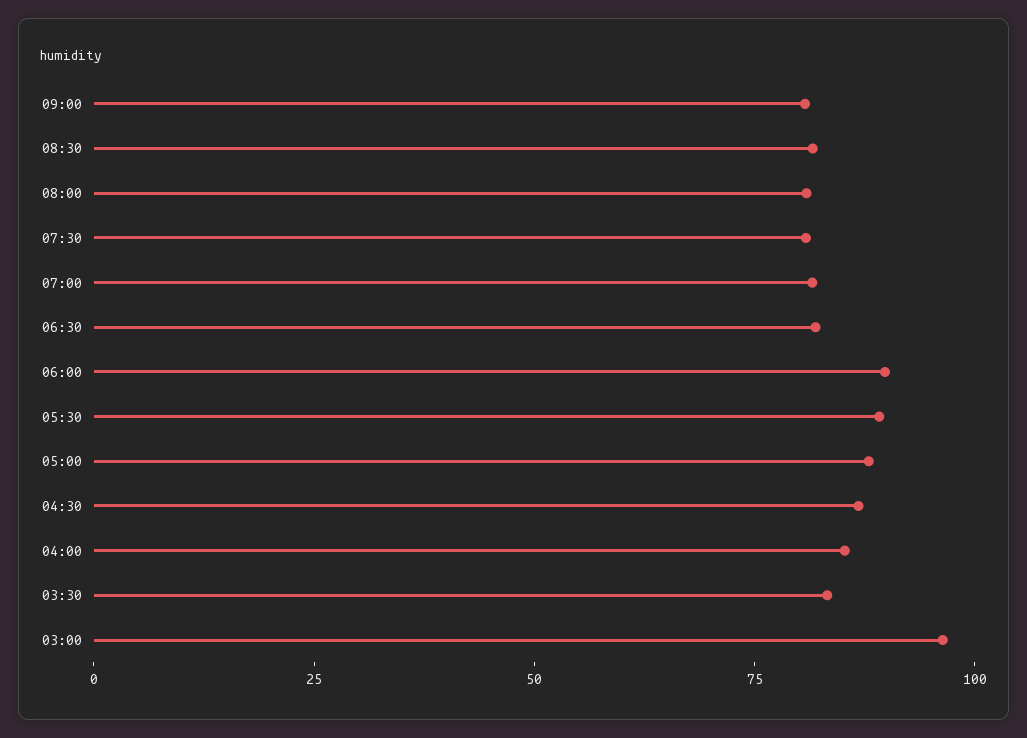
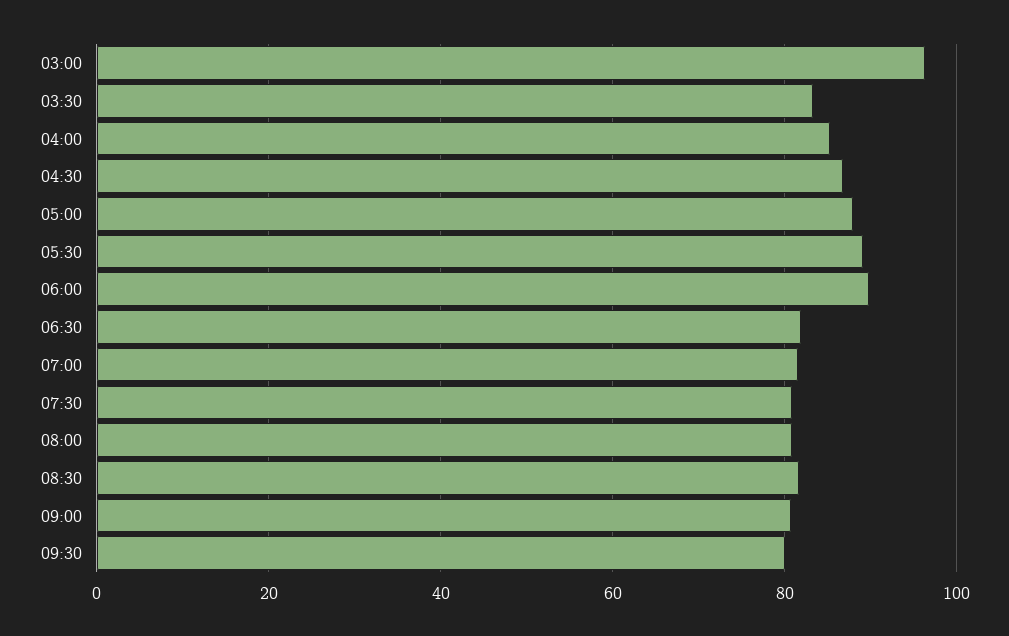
09:30: none -> 80

